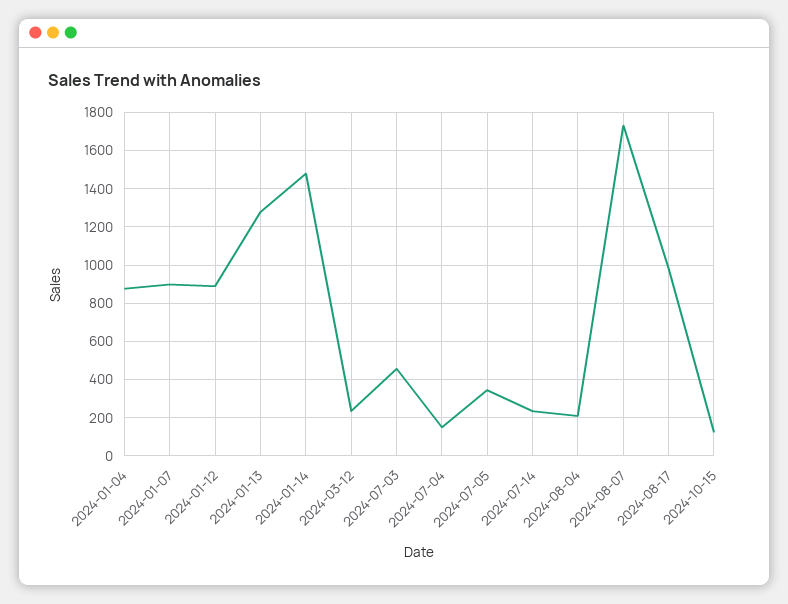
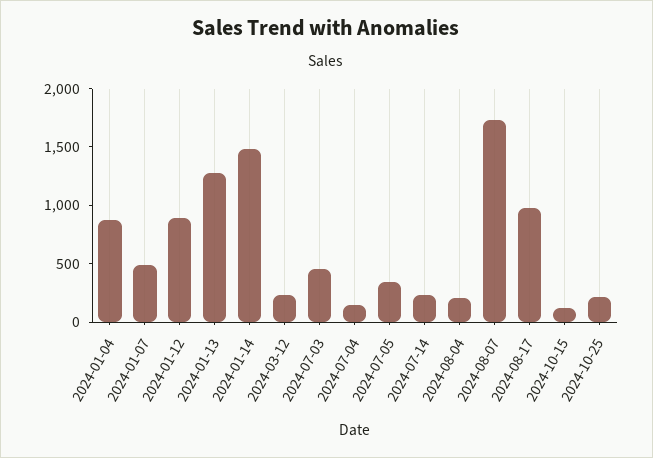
2024-01-07: 900 -> 500
2024-10-25: none -> 200

